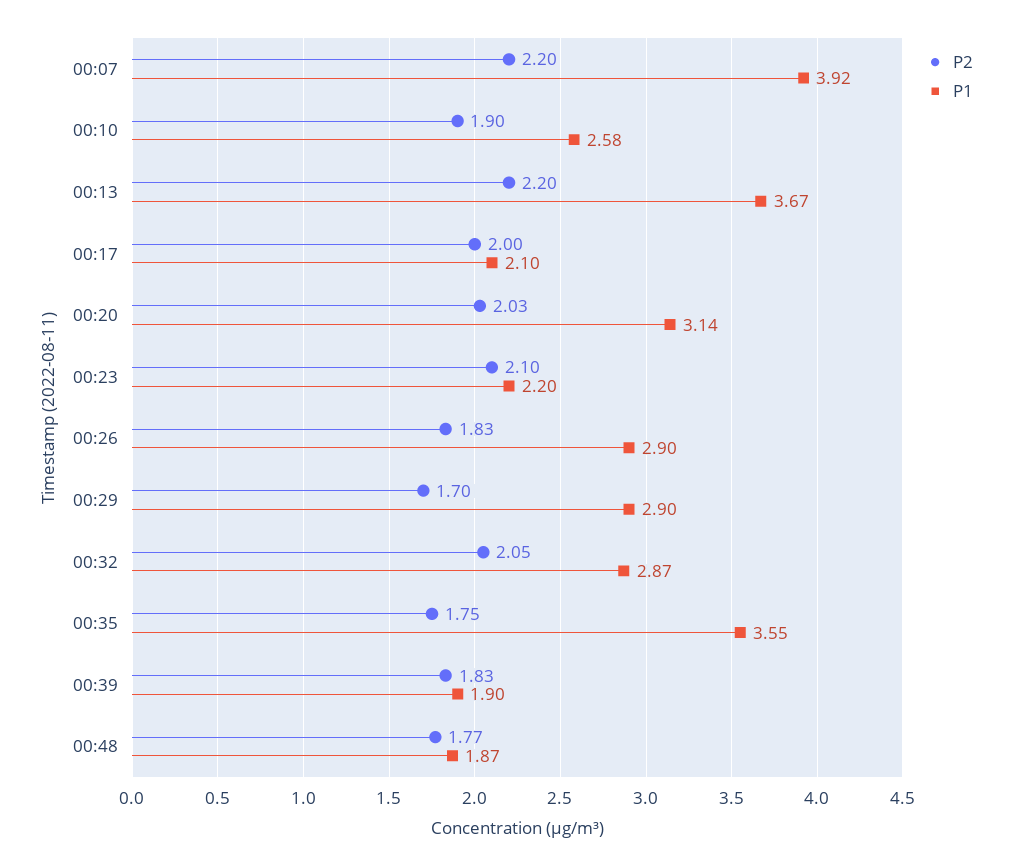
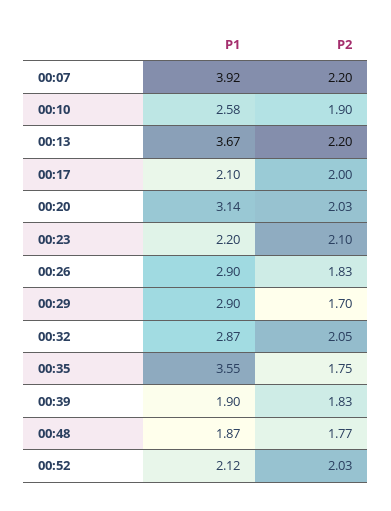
P1, 00:52: none -> 2.12
P2, 00:52: none -> 2.03

